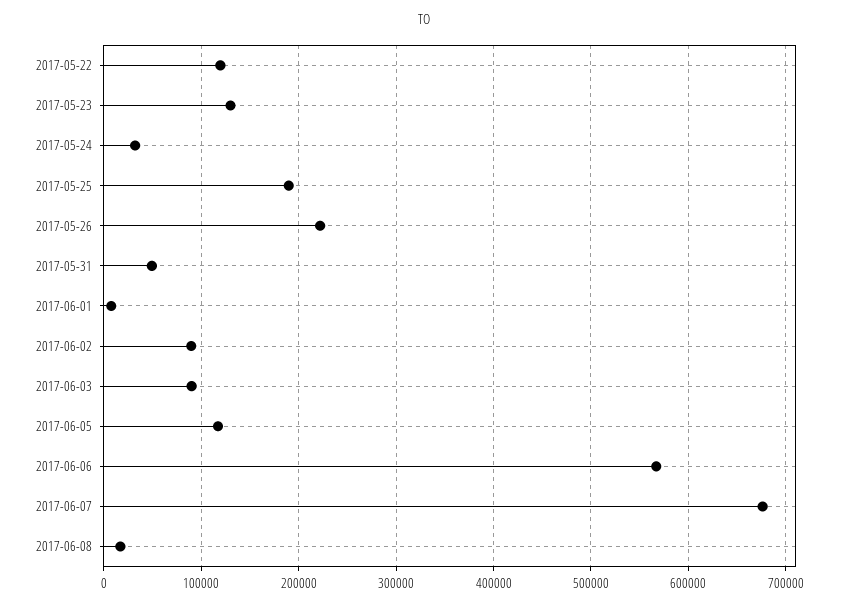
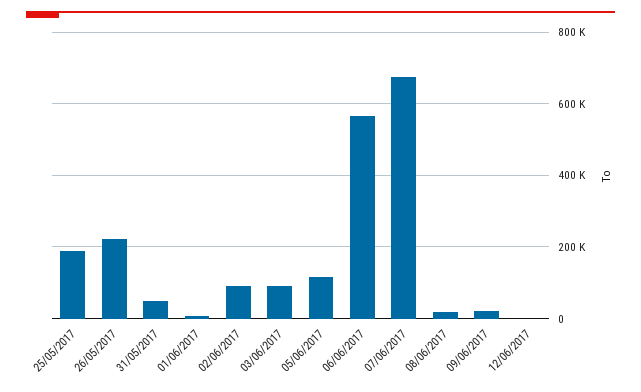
2017-05-22: 120000 -> none
2017-05-23: 130000 -> none
2017-05-24: 30000 -> none
09/06/2017: none -> 20000
12/06/2017: none -> 0

